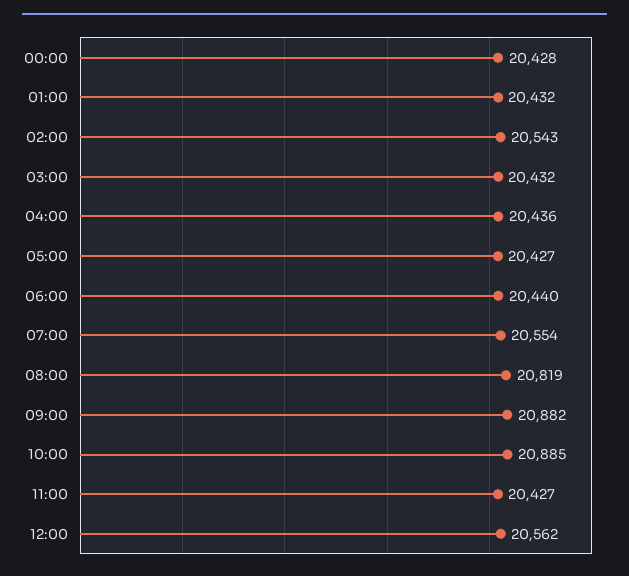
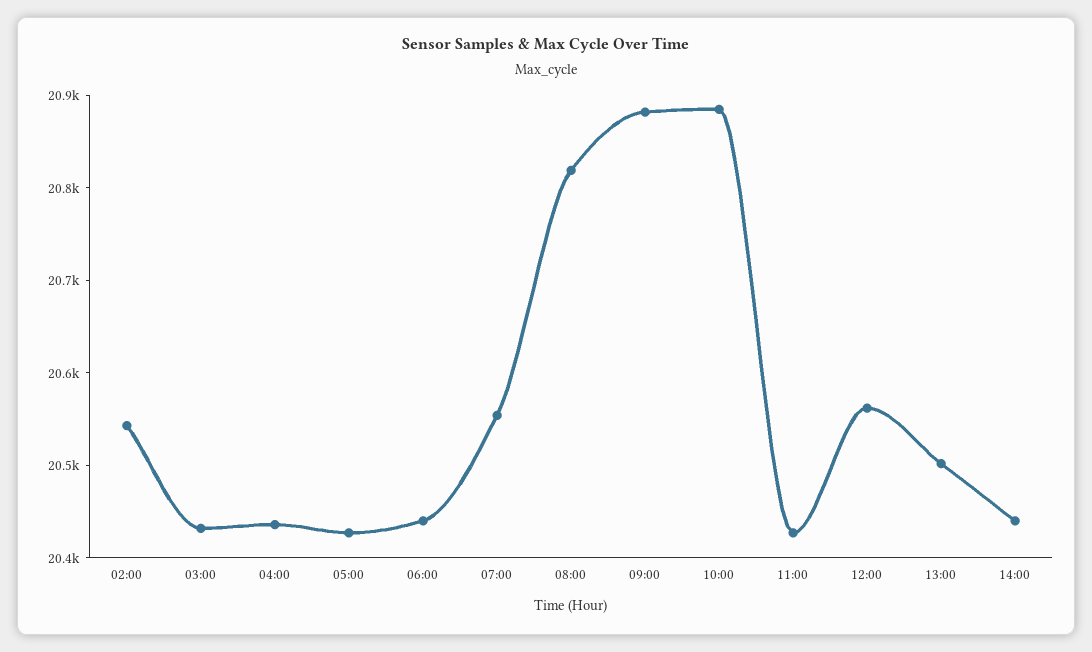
00:00: 20428 -> none
01:00: 20432 -> none
13:00: none -> 20500
14:00: none -> 20440

